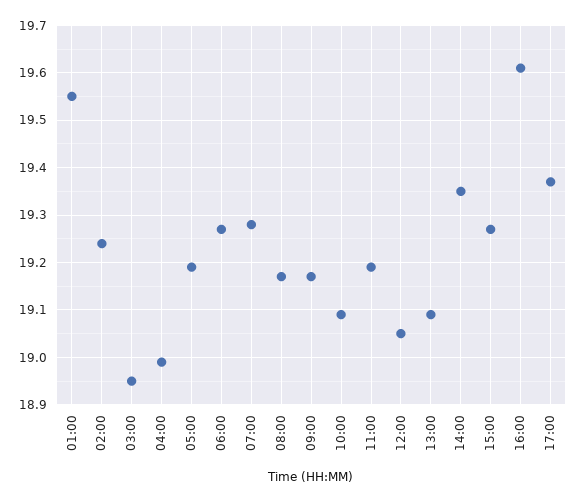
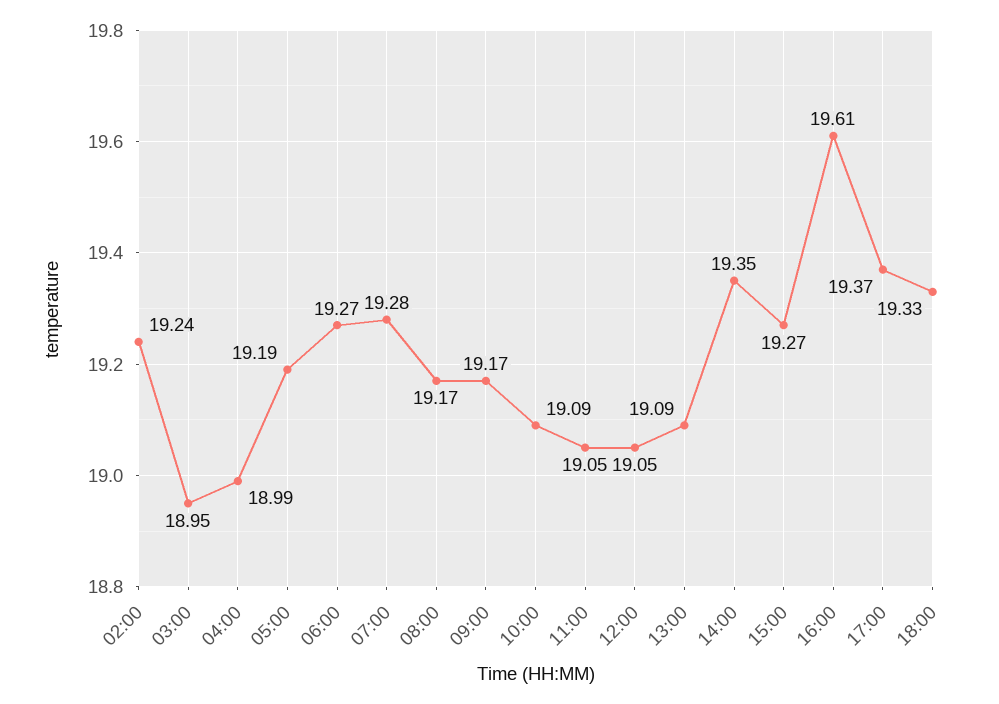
01:00: 19.55 -> none
11:00: 19.2 -> 19.05
18:00: none -> 19.33

